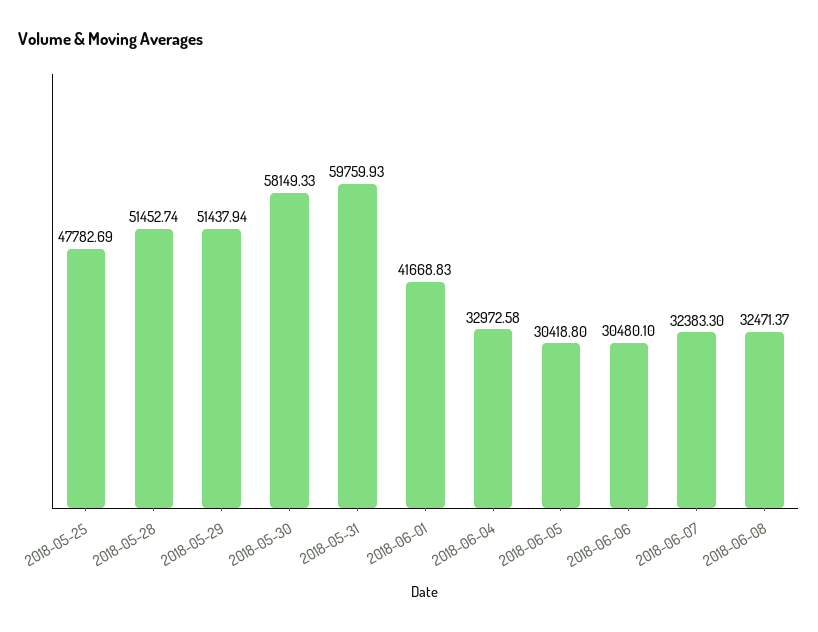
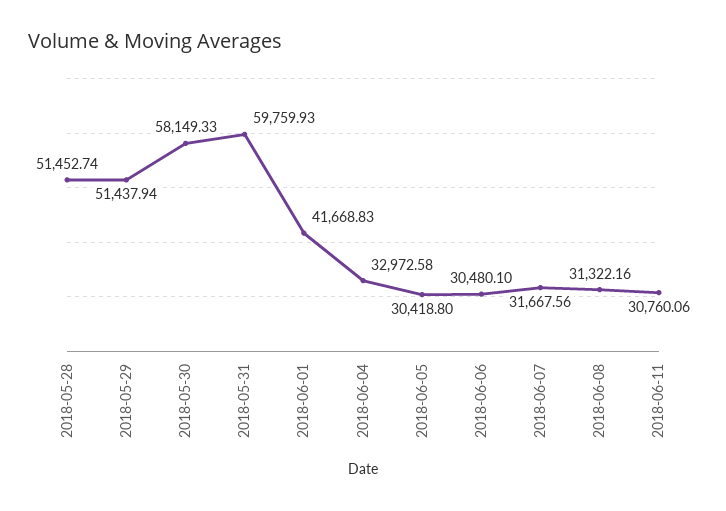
2018-05-25: 47782.69 -> none
2018-06-07: 32383.3 -> 31667.56
2018-06-08: 32471.37 -> 31322.16
2018-06-11: none -> 30760.06

